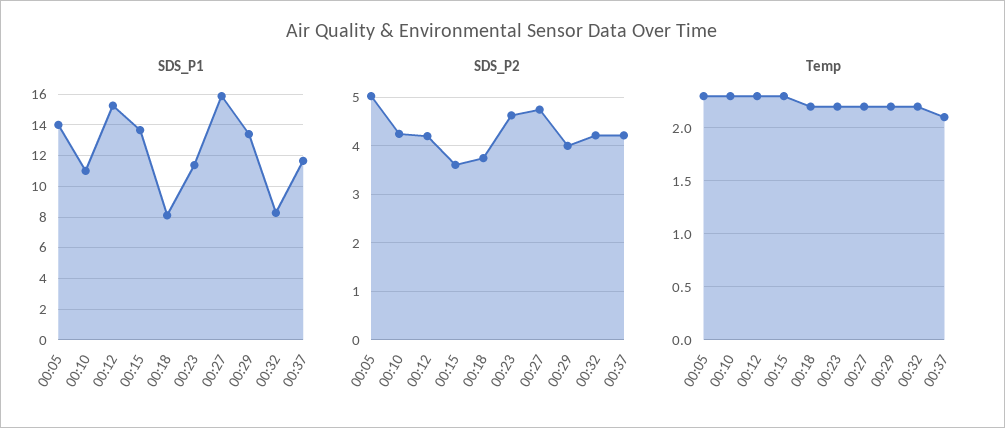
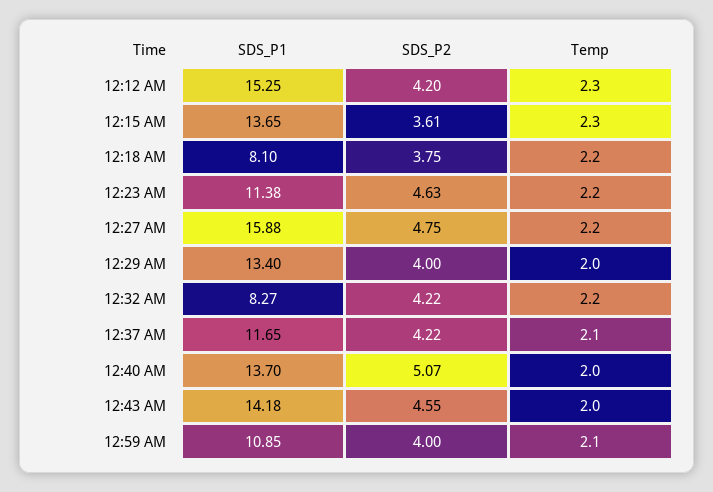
SDS_P1, 00:05: 14 -> none
SDS_P1, 00:10: 11 -> none
SDS_P2, 00:05: 5 -> none
SDS_P2, 00:10: 4.2 -> none
Temp, 00:05: 2.3 -> none
Temp, 00:10: 2.3 -> none
Temp, 00:29: 2.2 -> 2
SDS_P1, 12:40 AM: none -> 13.7
SDS_P2, 12:40 AM: none -> 5.07
Temp, 12:40 AM: none -> 2
SDS_P1, 12:43 AM: none -> 14.18
SDS_P2, 12:43 AM: none -> 4.55
Temp, 12:43 AM: none -> 2
SDS_P1, 12:59 AM: none -> 10.85
SDS_P2, 12:59 AM: none -> 4
Temp, 12:59 AM: none -> 2.1

